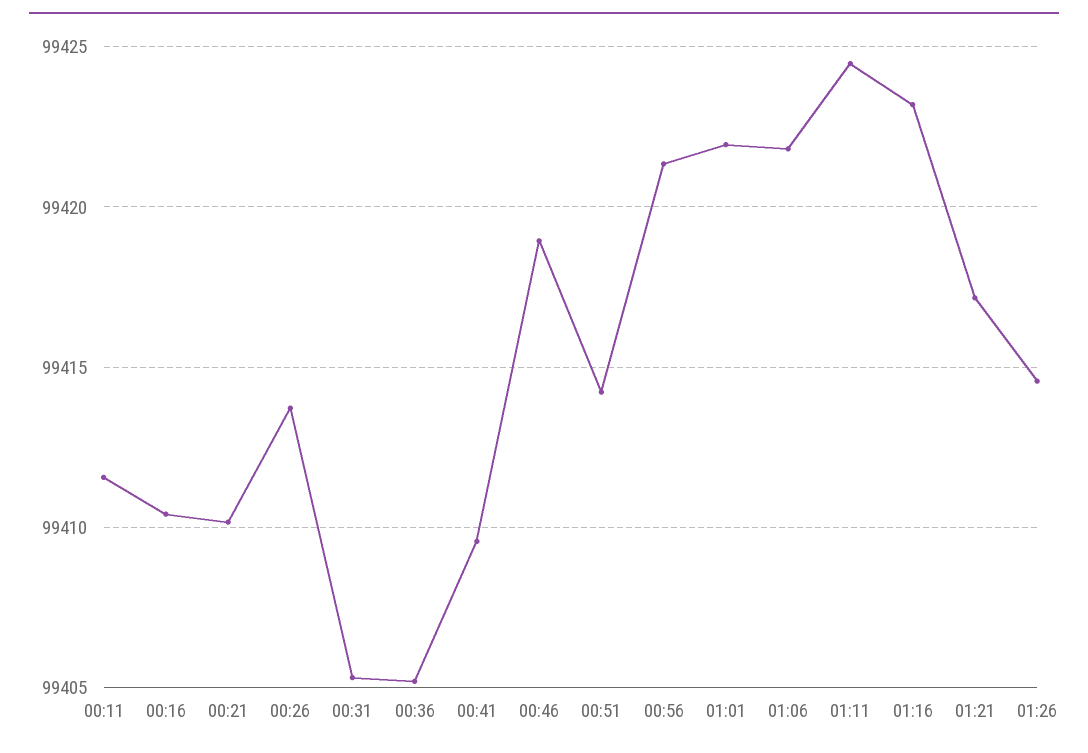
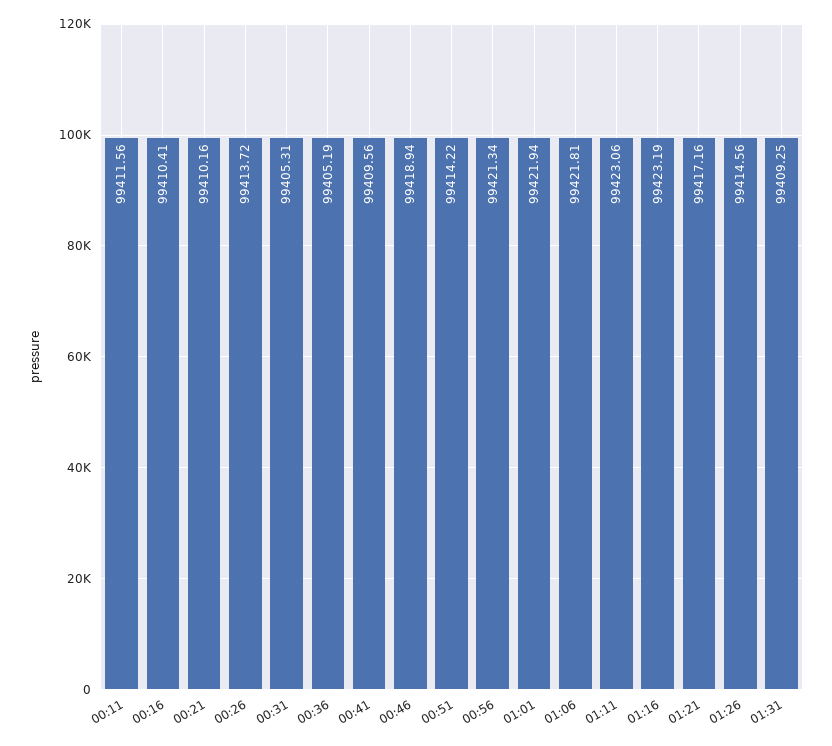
01:11: 99424.5 -> 99423.06
01:31: none -> 99409.25

